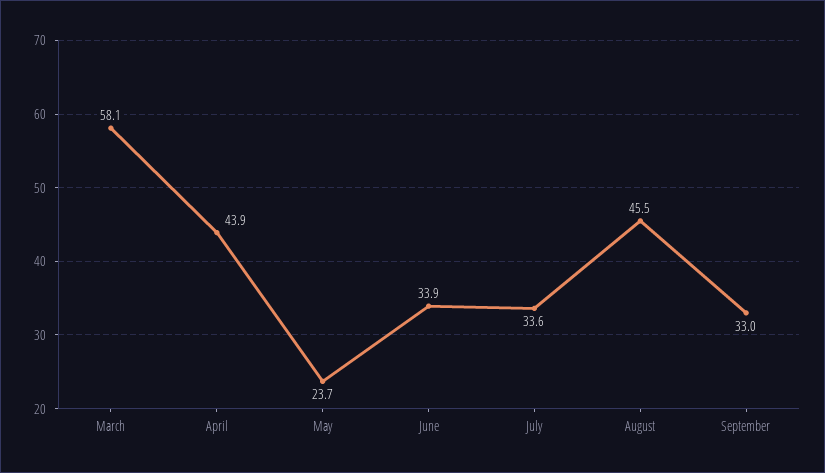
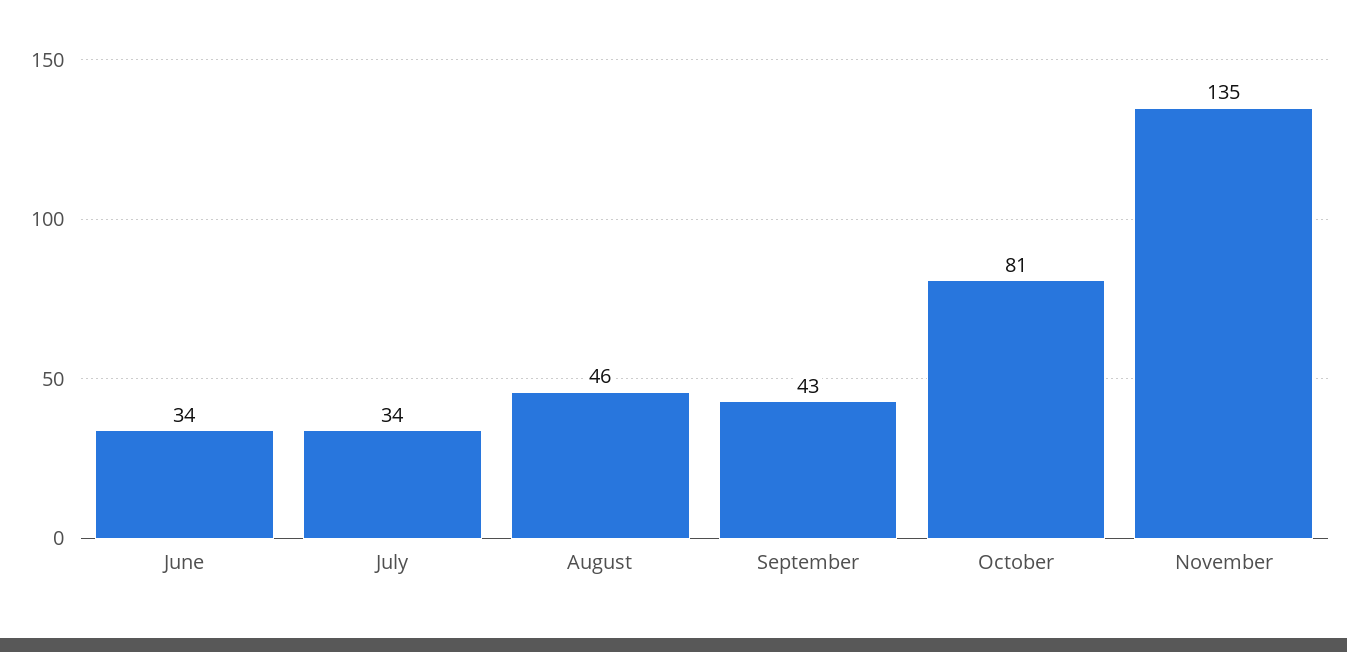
March: 58.1 -> none
April: 43.9 -> none
May: 23.7 -> none
September: 33 -> 43
October: none -> 81
November: none -> 135

